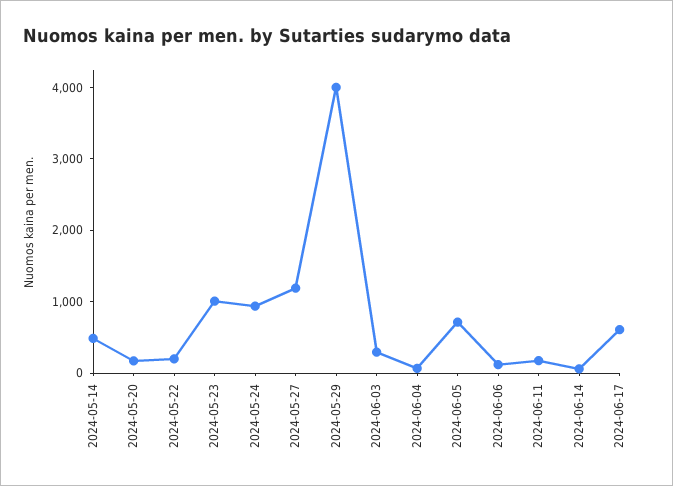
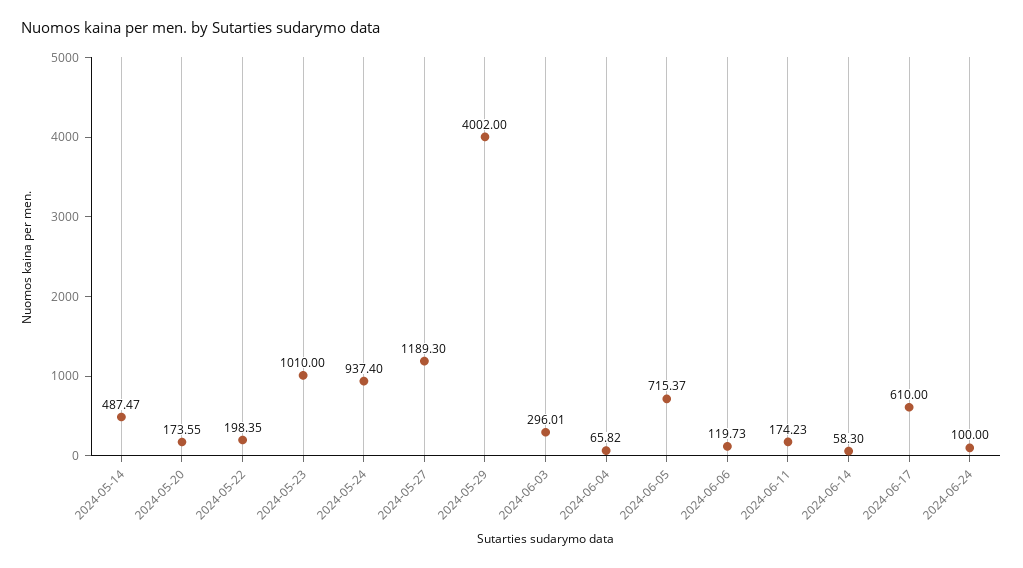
2024-06-24: none -> 100

